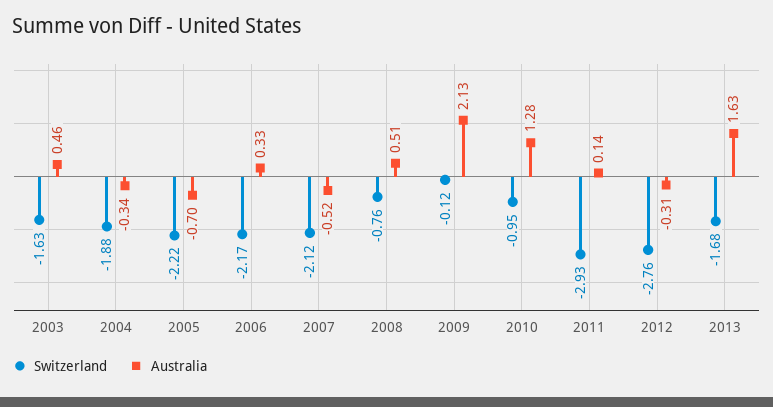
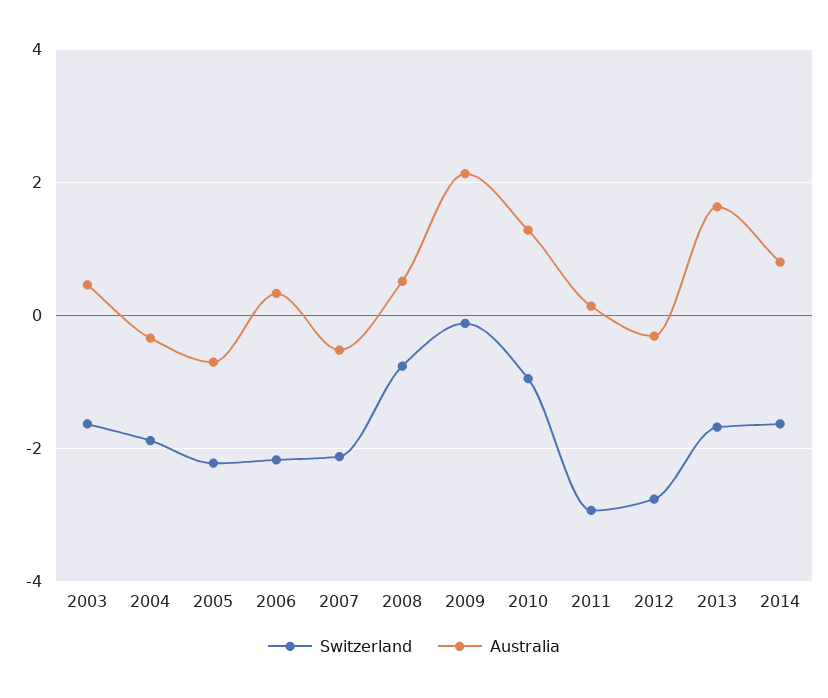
Switzerland, 2014: none -> -1.6
Australia, 2014: none -> 0.8

